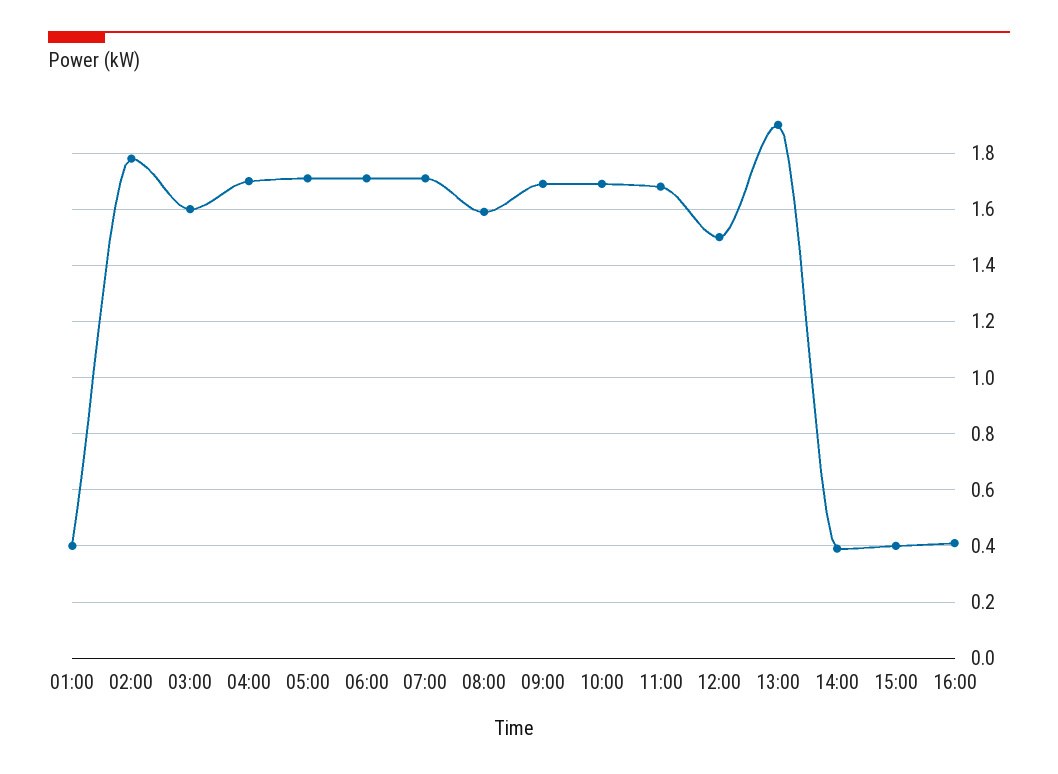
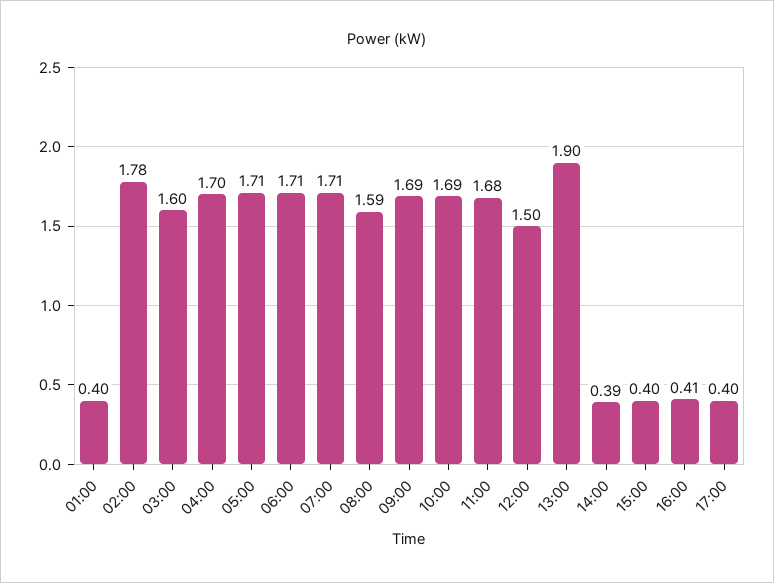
17:00: none -> 0.4

